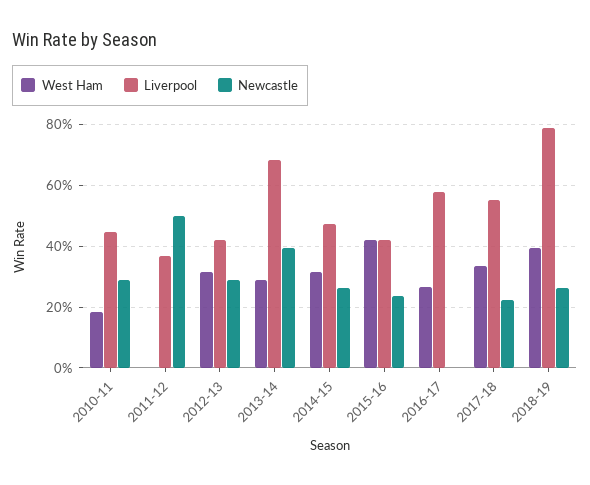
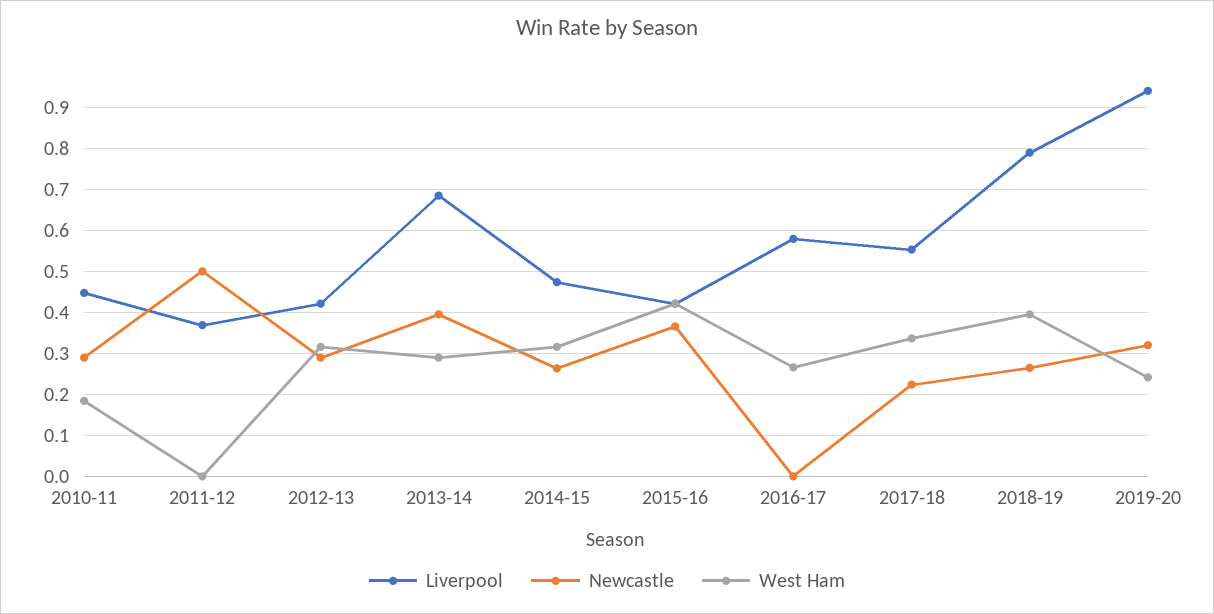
Newcastle, 2015-16: 0.24 -> 0.36
Liverpool, 2019-20: none -> 0.94
Newcastle, 2019-20: none -> 0.32
West Ham, 2019-20: none -> 0.24

